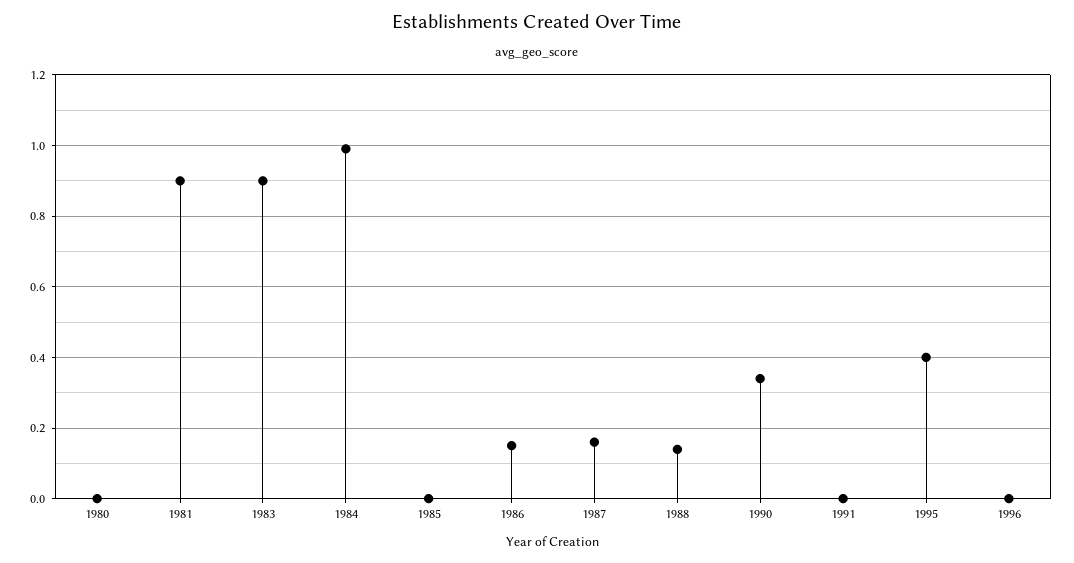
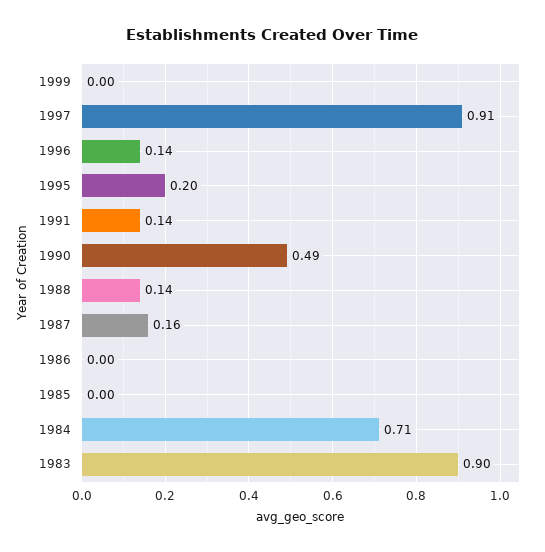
1980: 0 -> none
1981: 0.9 -> none
1984: 1 -> 0.71
1986: 0.15 -> 0
1990: 0.35 -> 0.49
1991: 0 -> 0.14
1995: 0.4 -> 0.2
1996: 0 -> 0.14
1999: none -> 0
1997: none -> 0.91

